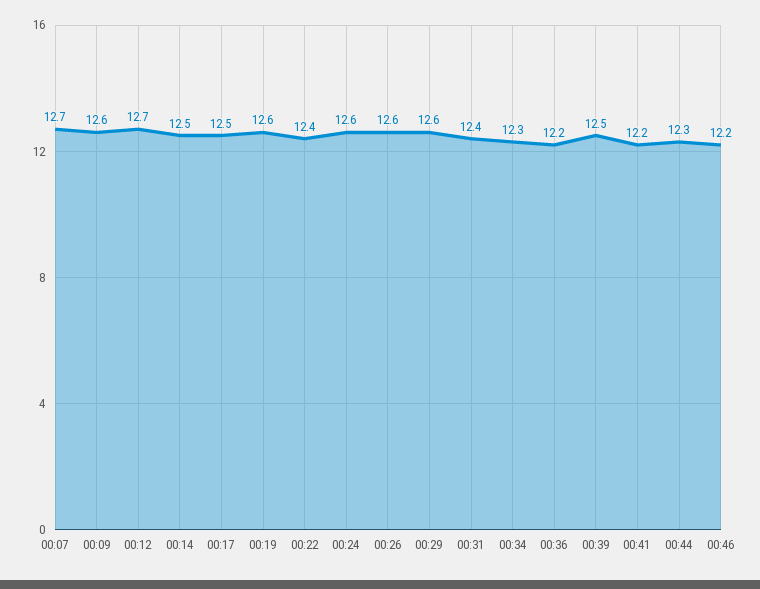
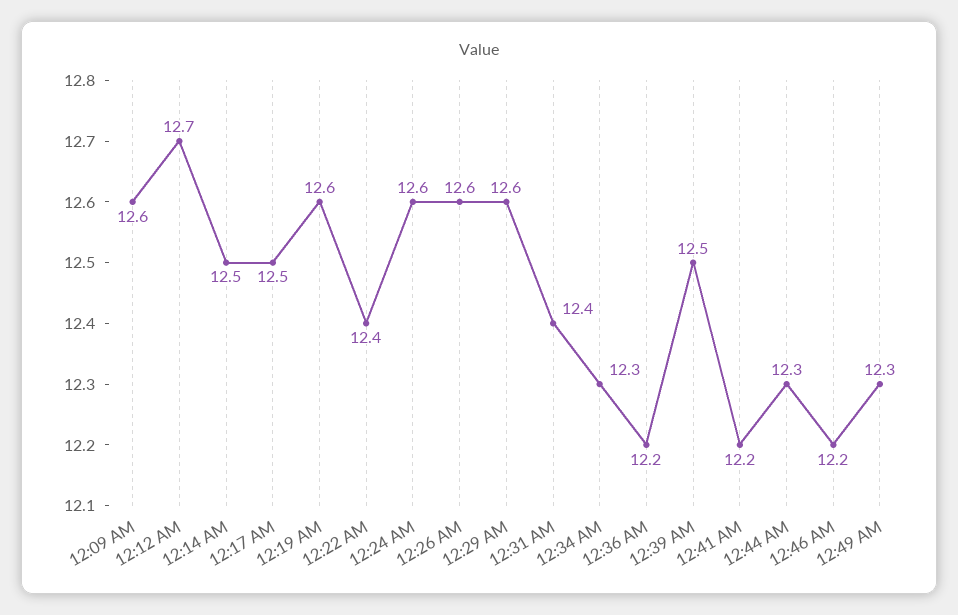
00:07: 12.7 -> none
12:49 AM: none -> 12.3

